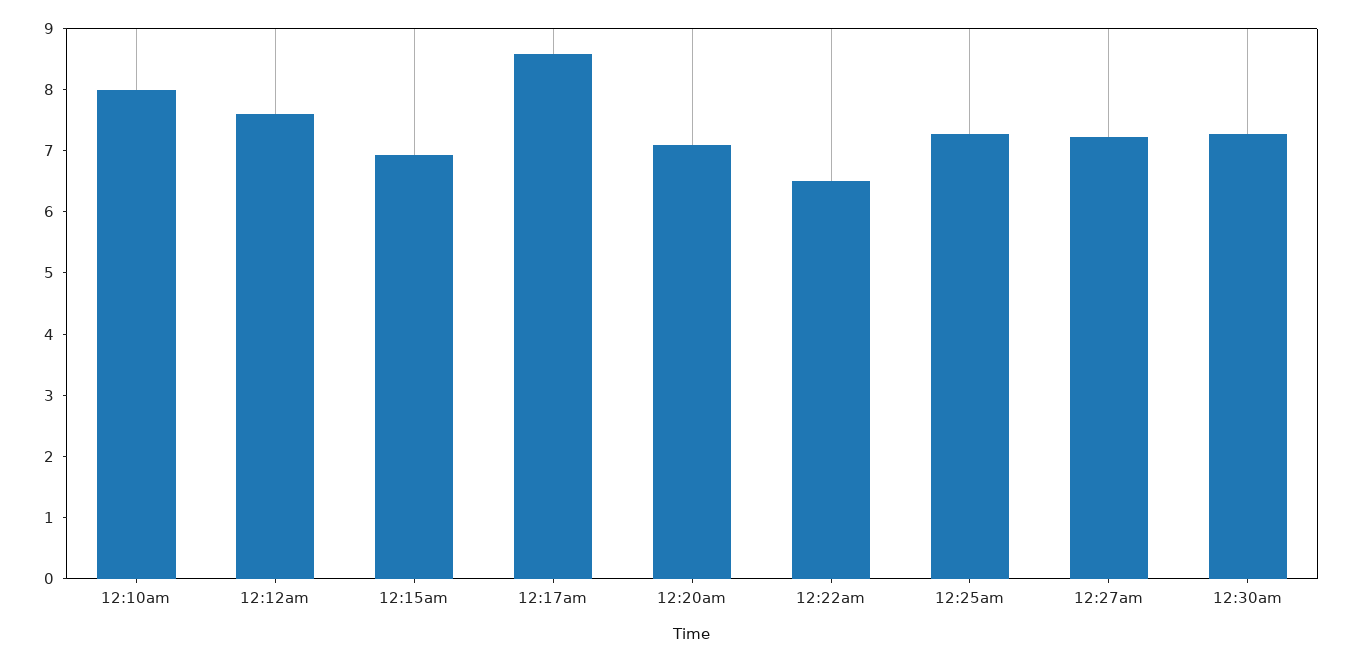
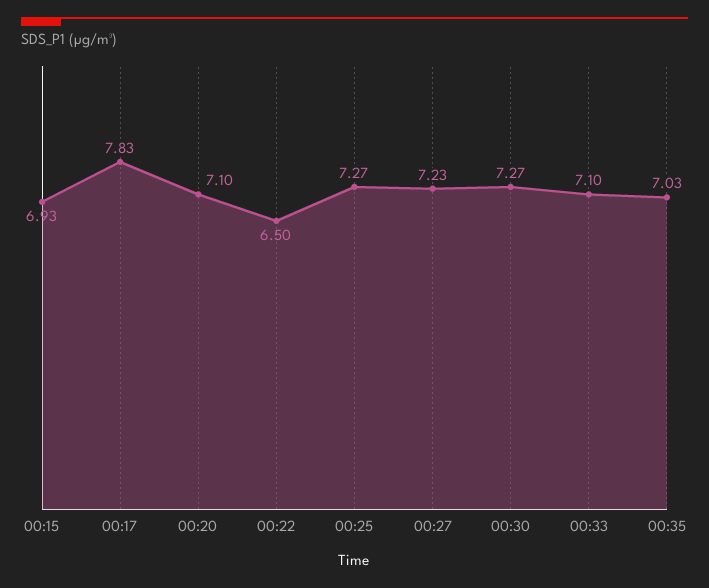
12:10am: 8 -> none
12:12am: 7.6 -> none
12:17am: 8.6 -> 7.83
00:33: none -> 7.1
00:35: none -> 7.03

